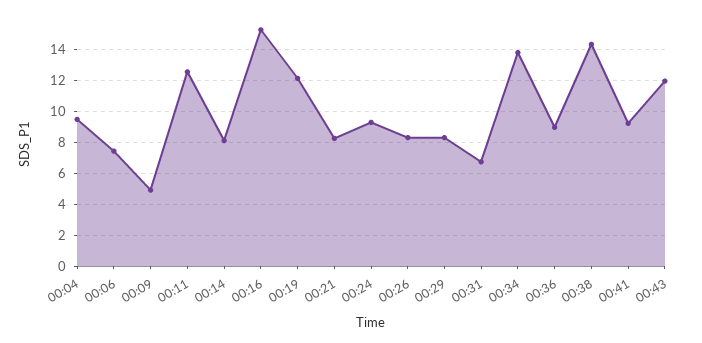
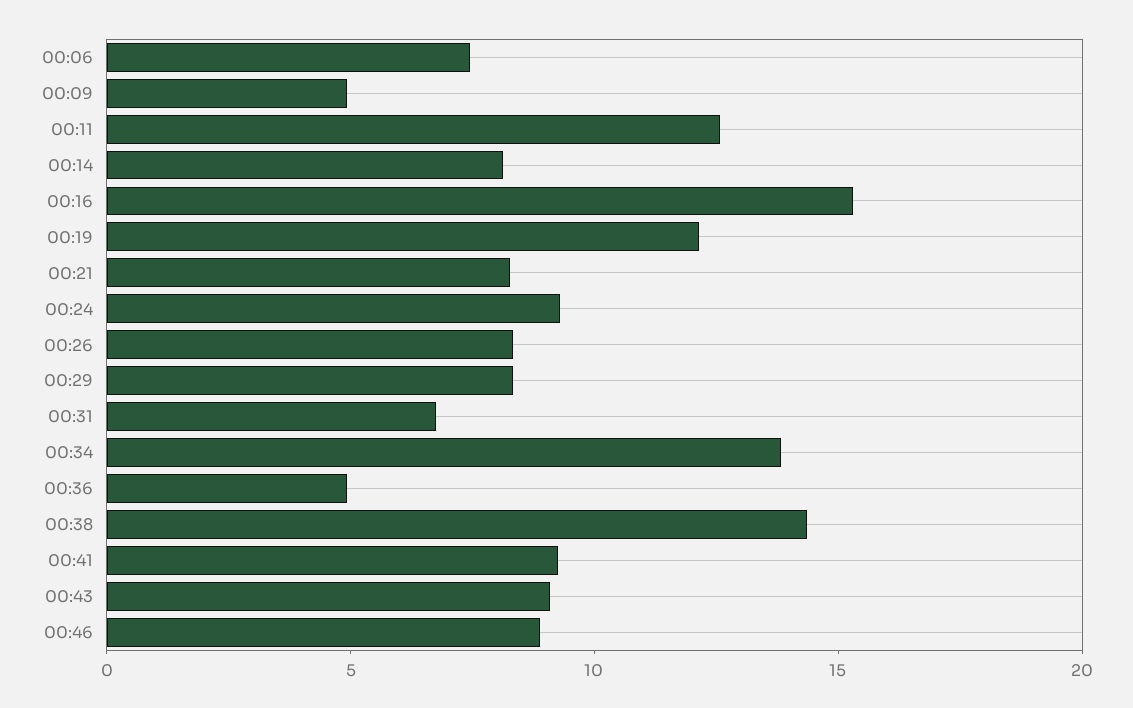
00:04: 9.5 -> none
00:36: 9 -> 5
00:43: 12 -> 9
00:46: none -> 9

